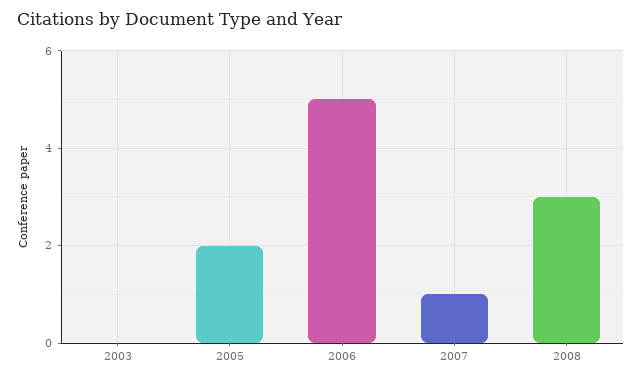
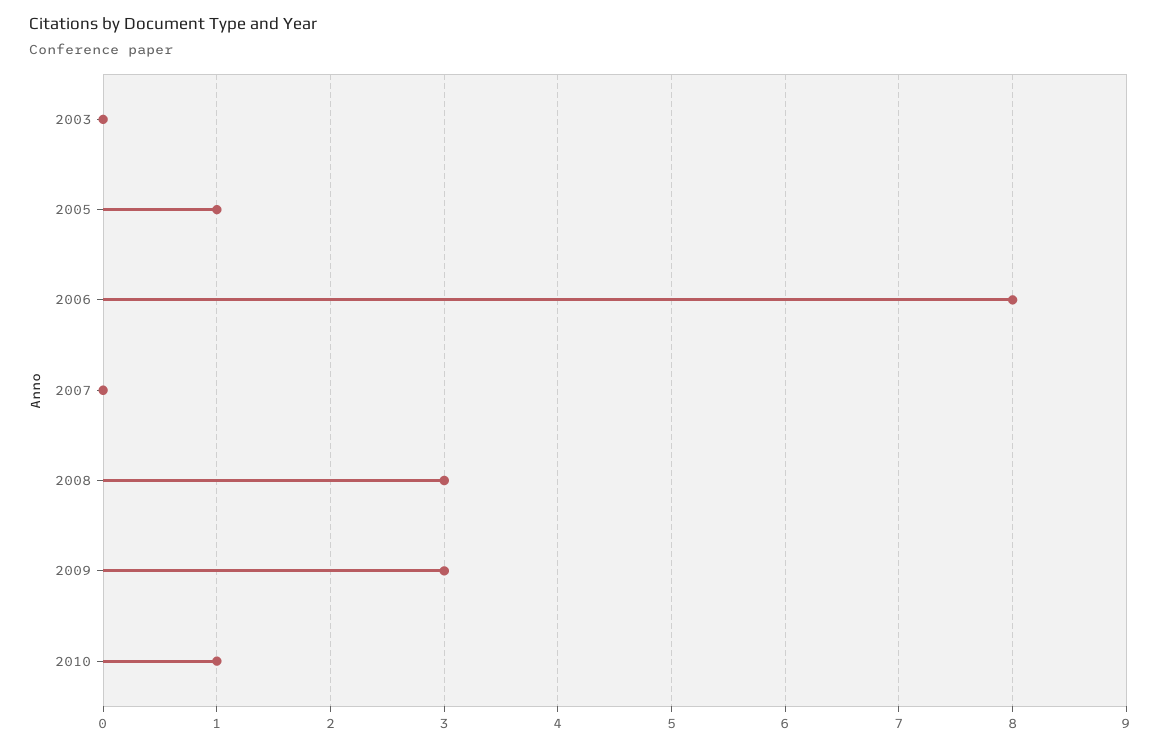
2005: 2 -> 1
2006: 5 -> 8
2007: 1 -> 0
2009: none -> 3
2010: none -> 1

